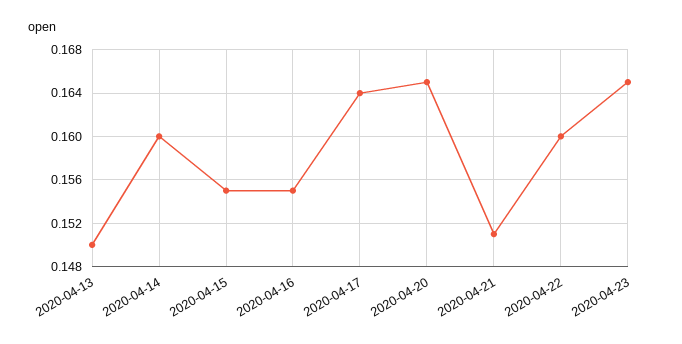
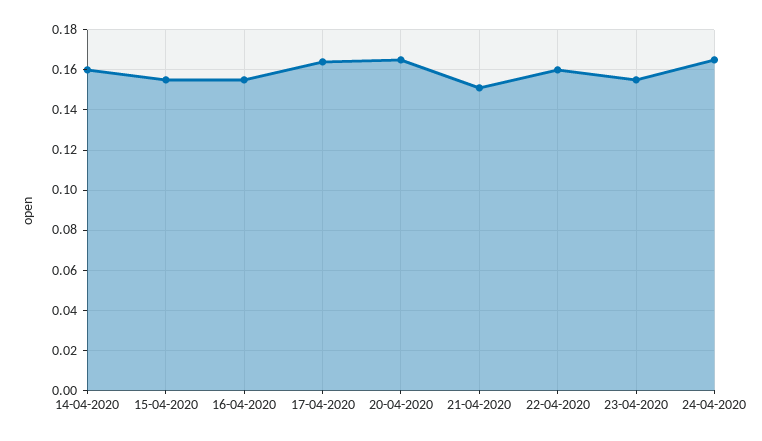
2020-04-13: 0.15 -> none
2020-04-23: 0.165 -> 0.155
24-04-2020: none -> 0.165

